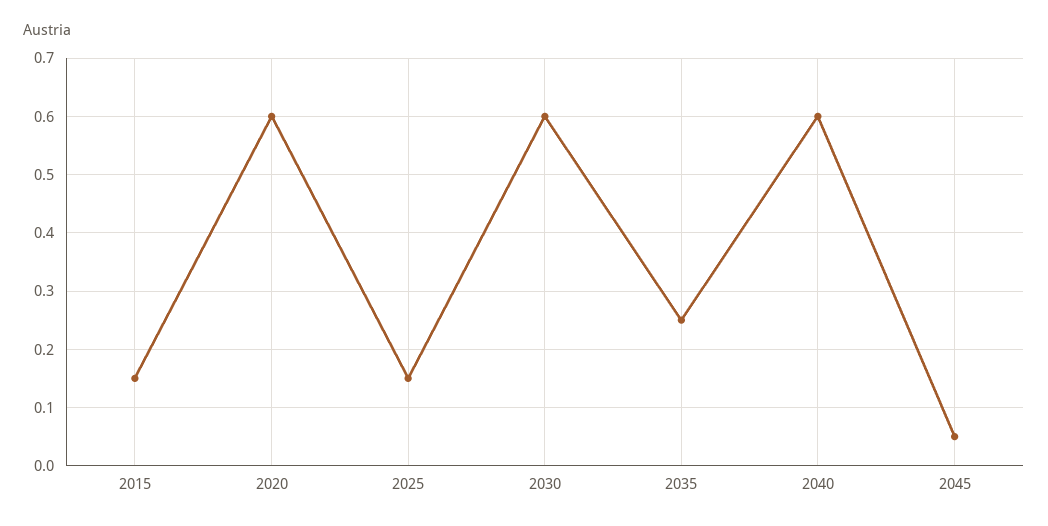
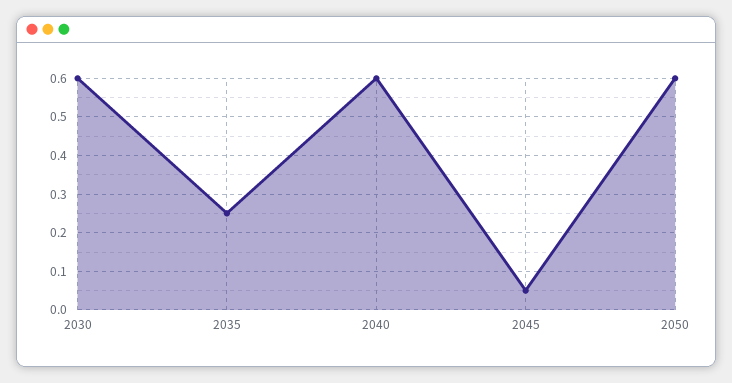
2015: 0.15 -> none
2020: 0.6 -> none
2025: 0.15 -> none
2050: none -> 0.6

